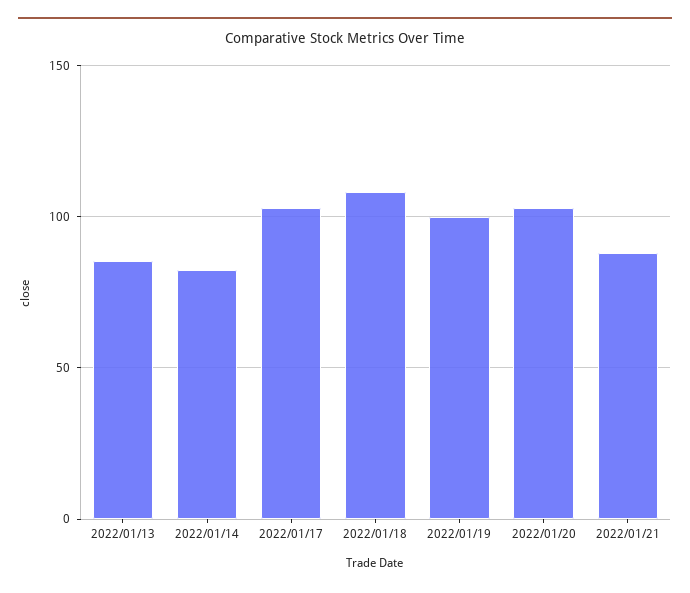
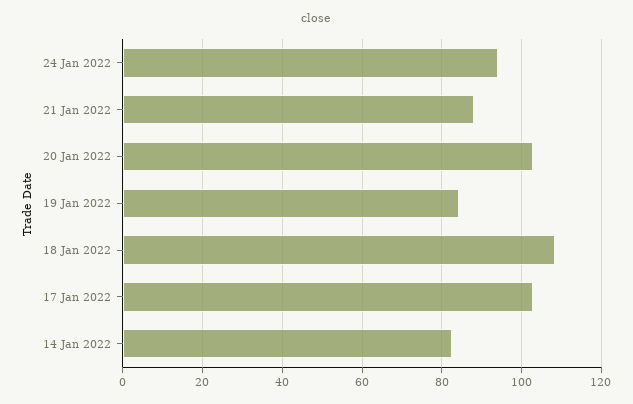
2022/01/13: 85 -> none
2022/01/19: 100 -> 84
24 Jan 2022: none -> 94

